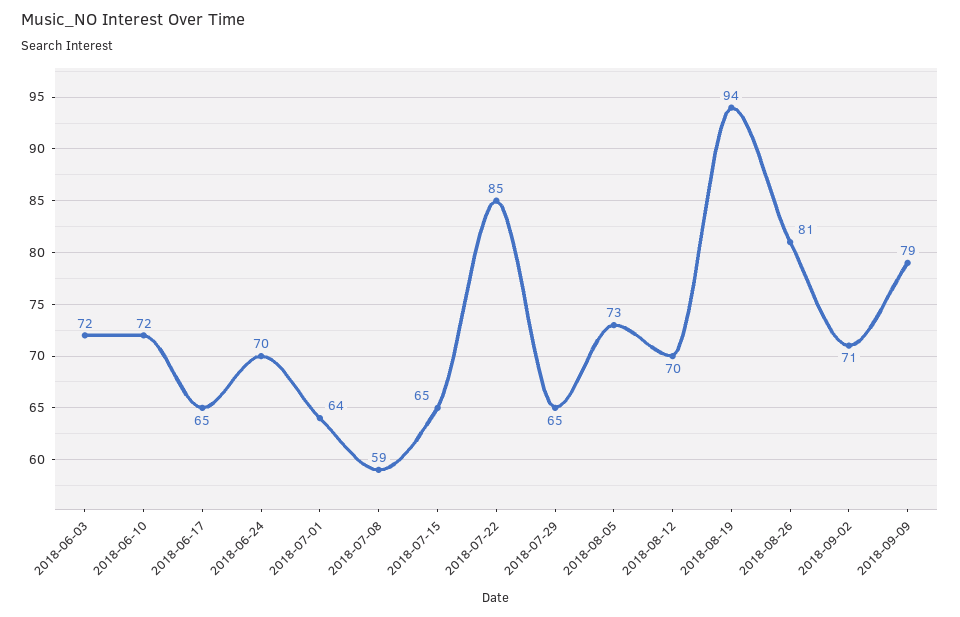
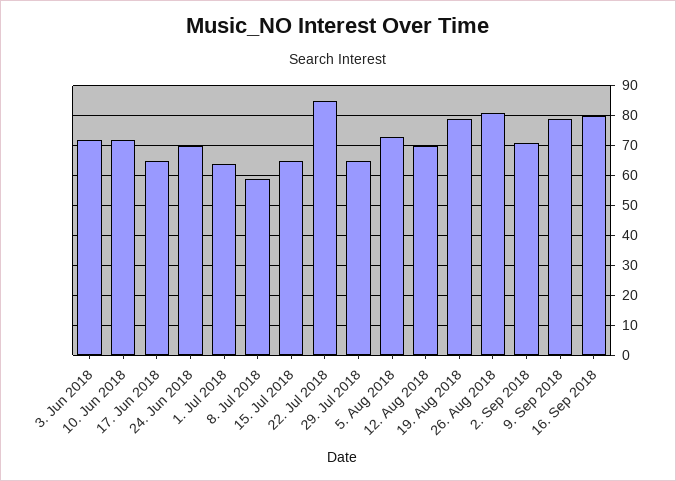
2018-08-19: 94 -> 80
16. Sep 2018: none -> 80

